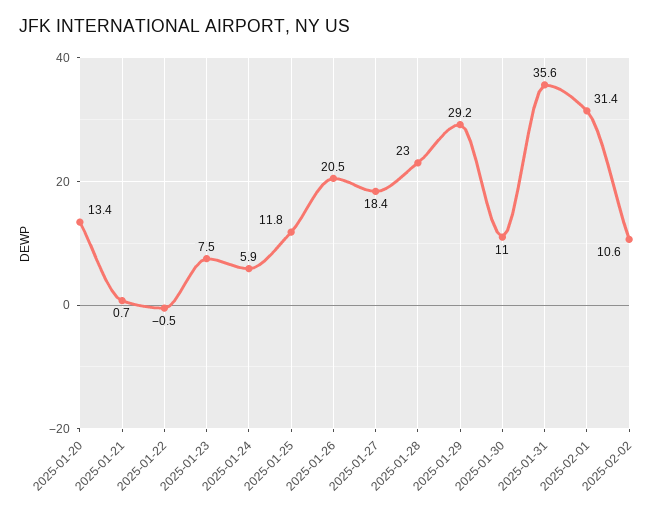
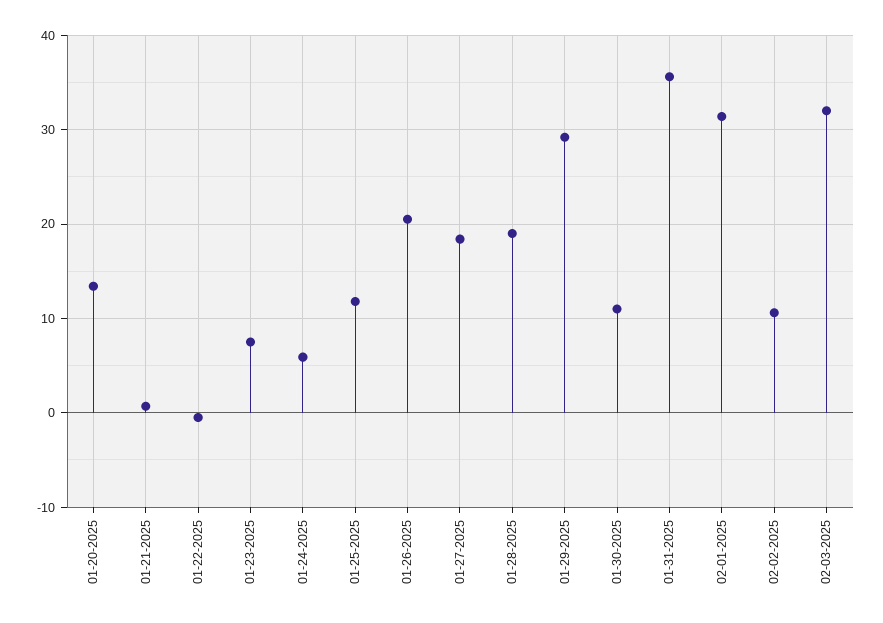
2025-01-28: 23 -> 19
02-03-2025: none -> 32

